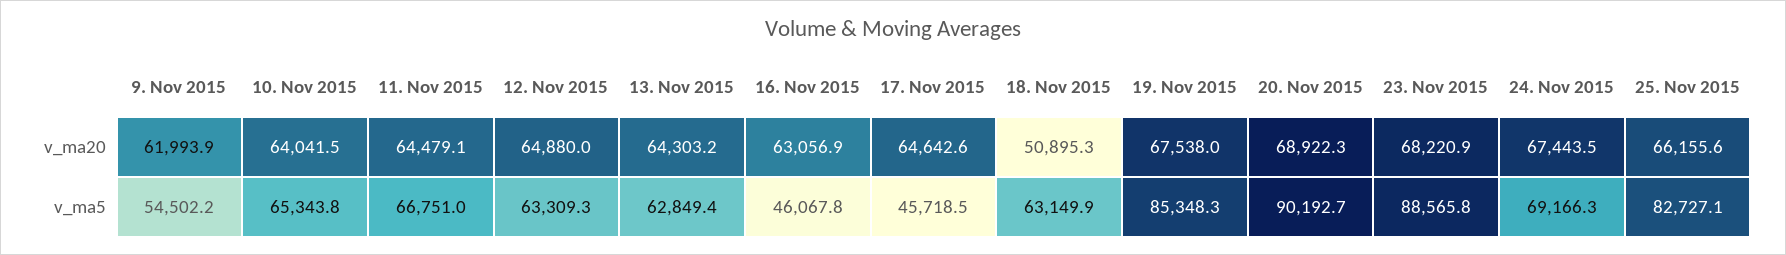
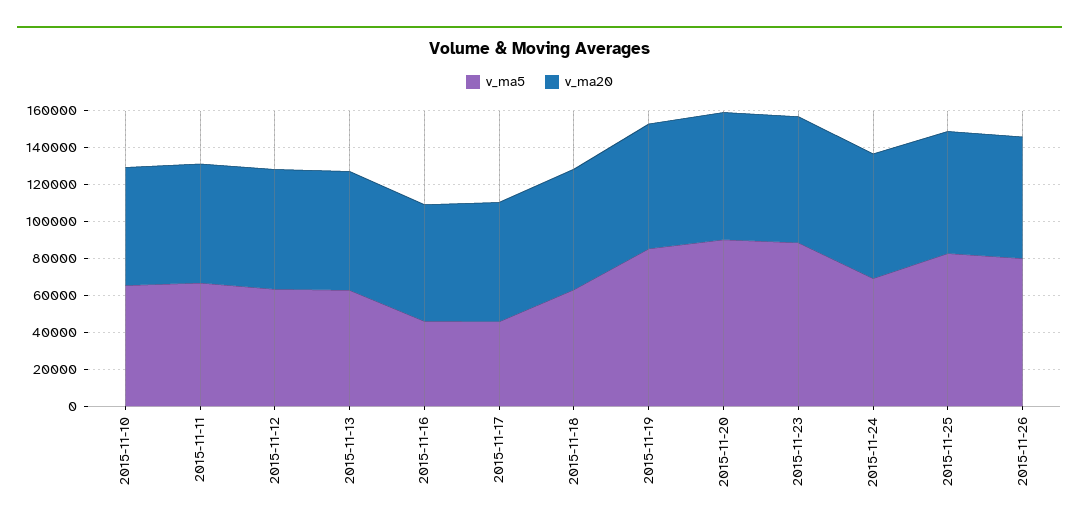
v_ma20, 9. Nov 2015: 61993.9 -> none
v_ma20, 18. Nov 2015: 50895.3 -> 65000
v_ma5, 9. Nov 2015: 54502.2 -> none
v_ma5, 2015-11-26: none -> 80000
v_ma20, 2015-11-26: none -> 65000

